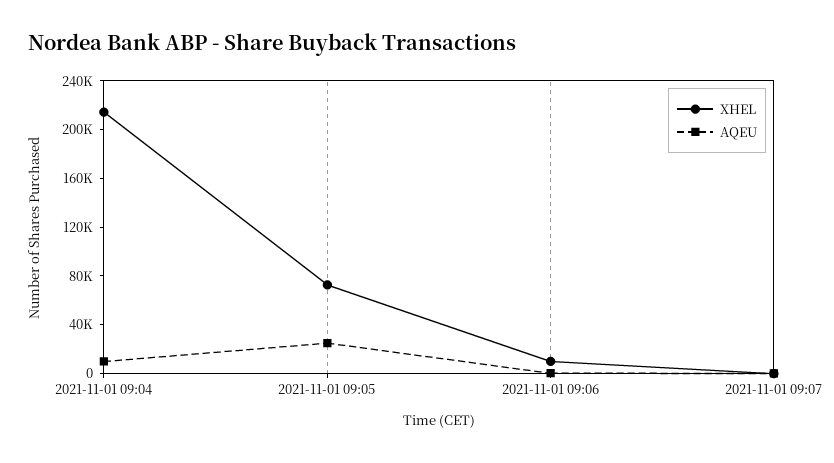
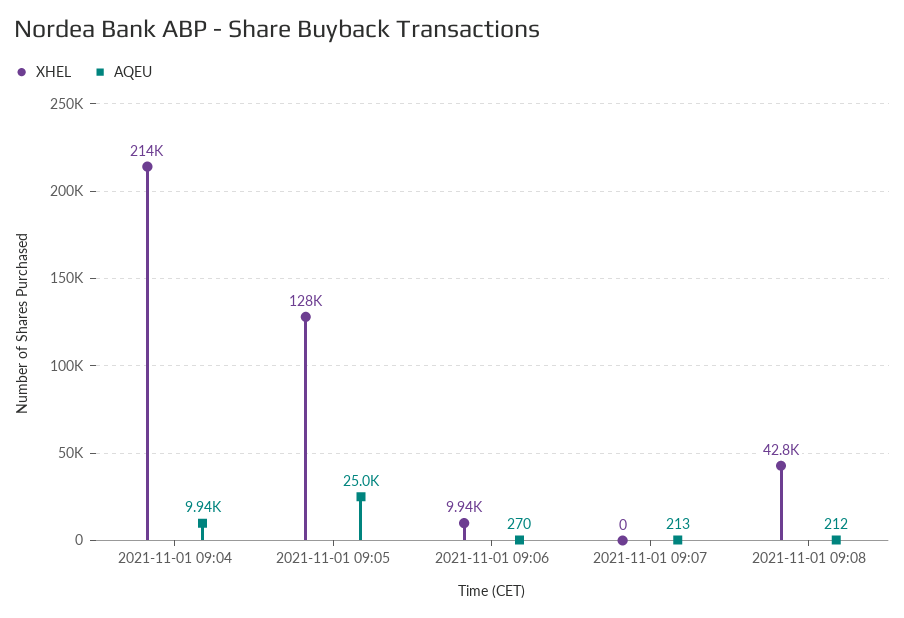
XHEL, 2021-11-01 09:05: 70000 -> 128000
XHEL, 2021-11-01 09:08: none -> 42800
AQEU, 2021-11-01 09:08: none -> 212

